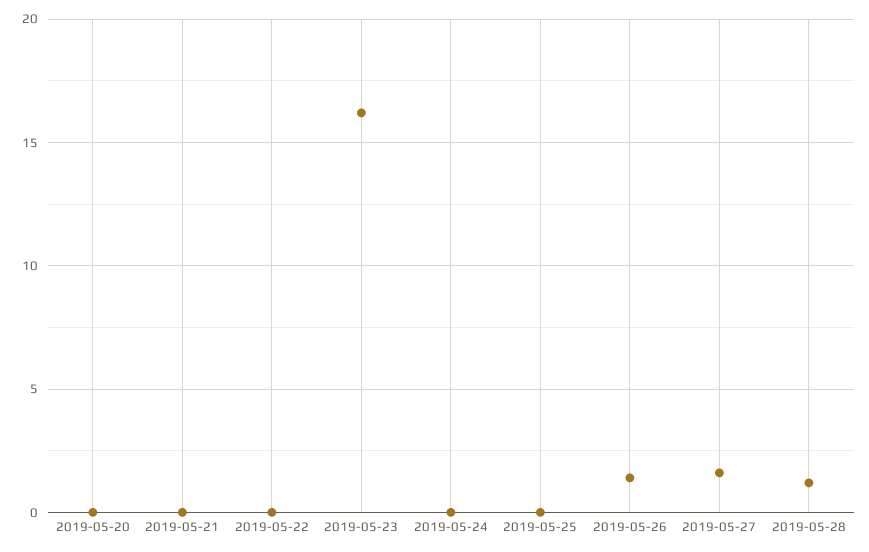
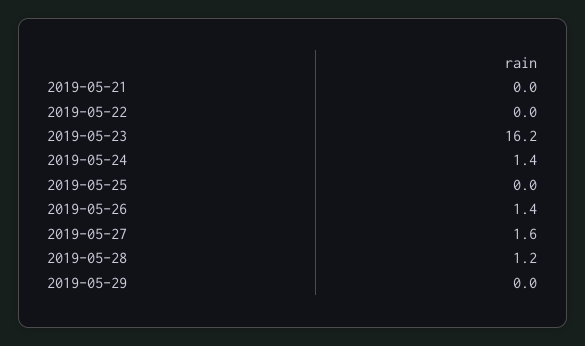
2019-05-20: 0 -> none
2019-05-24: 0 -> 1.4
2019-05-29: none -> 0

